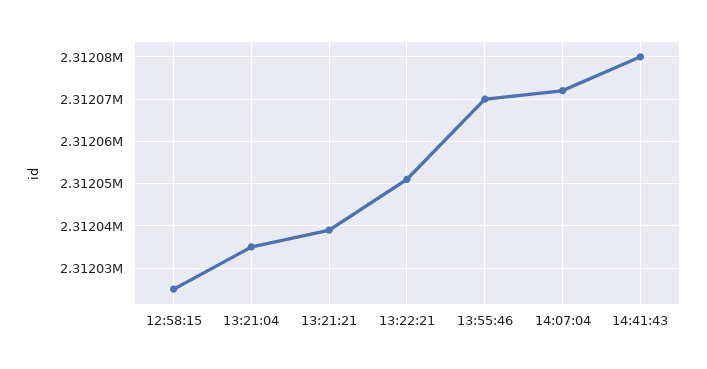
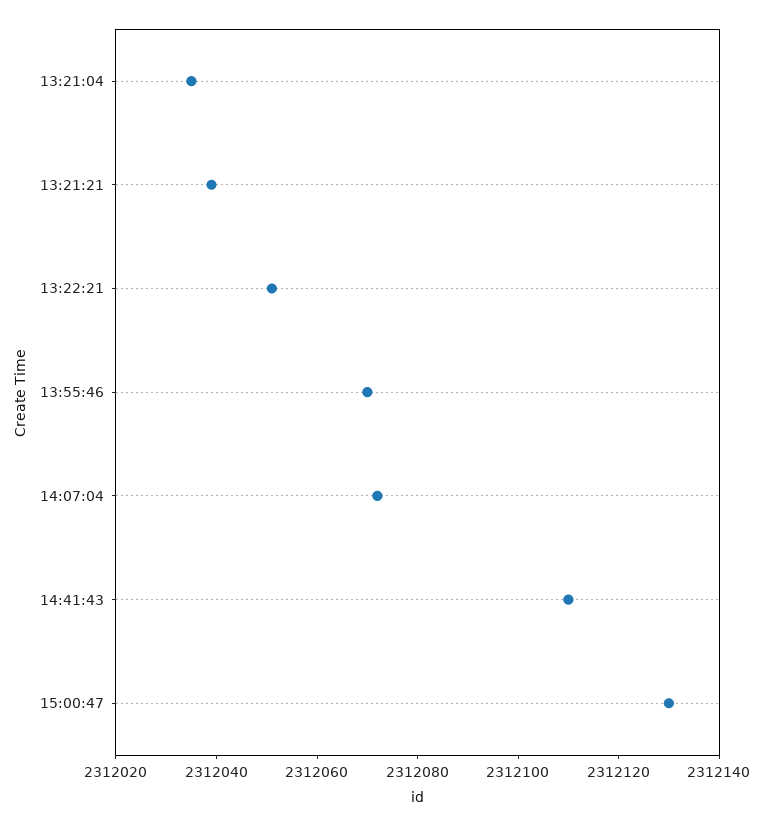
12:58:15: 2312025 -> none
14:41:43: 2312080 -> 2312110
15:00:47: none -> 2312130

